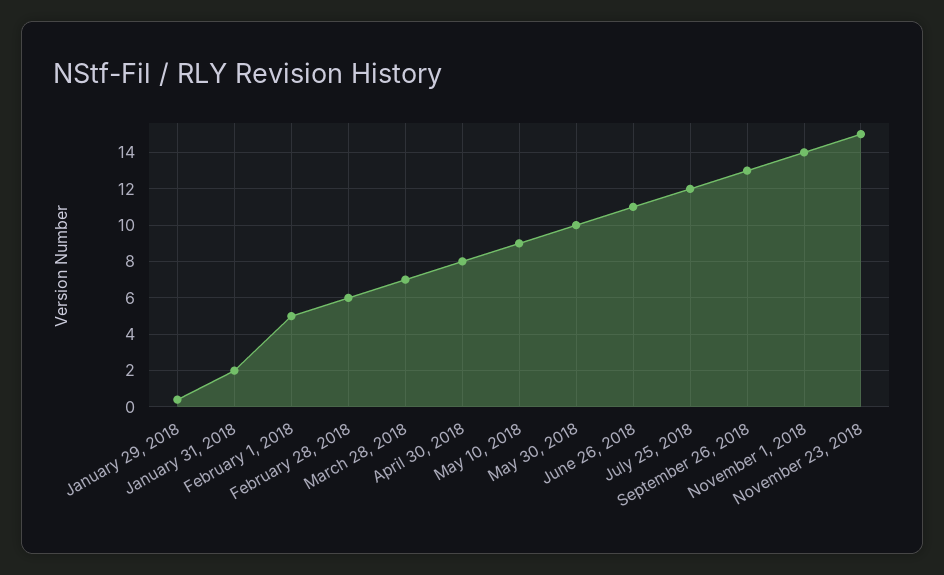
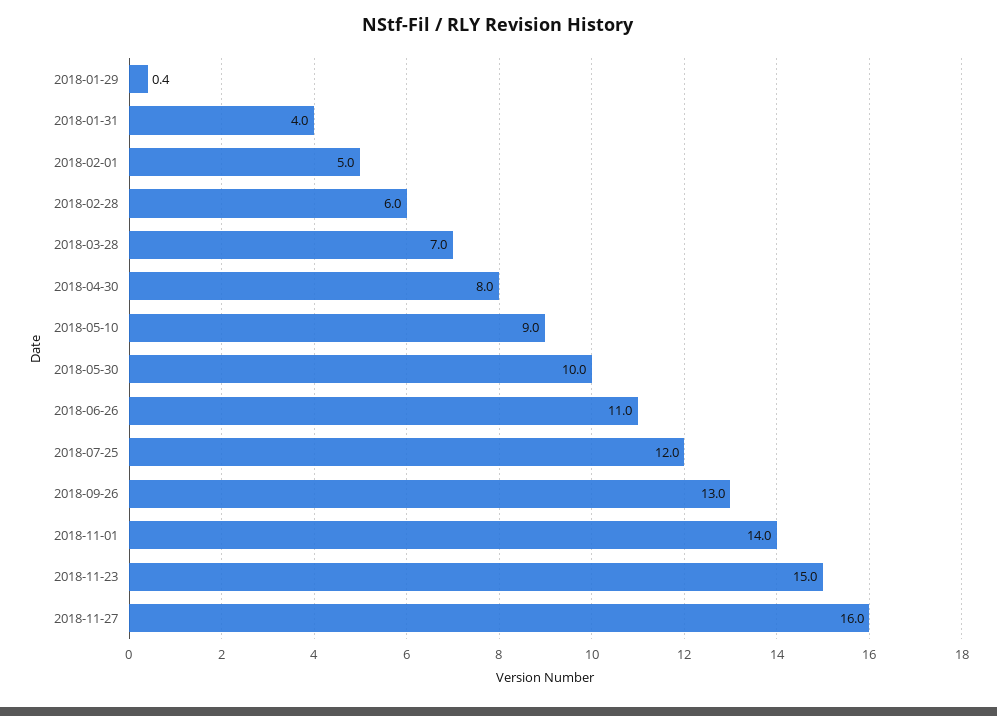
January 31, 2018: 2 -> 4
2018-11-27: none -> 16

